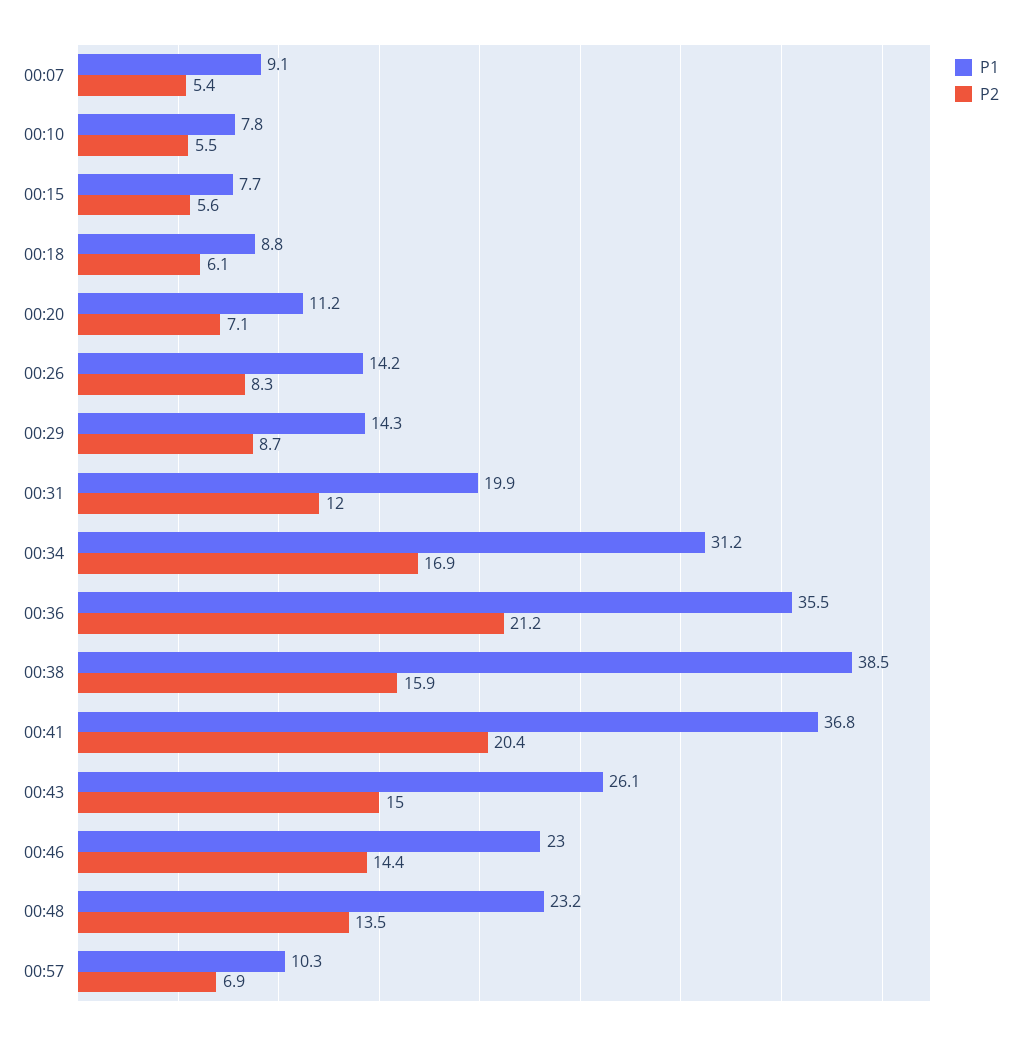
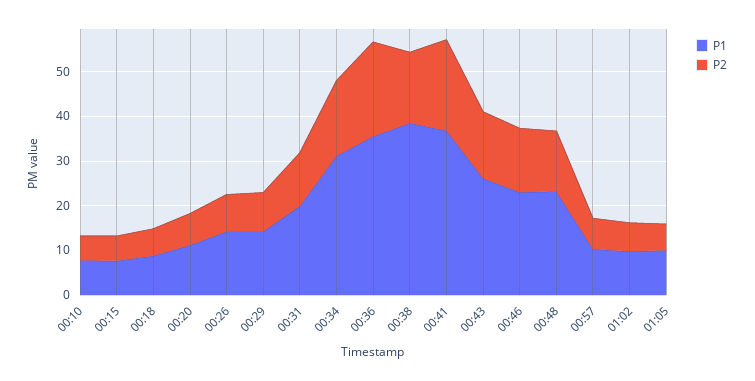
P1, 00:07: 9.1 -> none
P2, 00:07: 5.4 -> none
P1, 01:02: none -> 10
P2, 01:02: none -> 6
P1, 01:05: none -> 10
P2, 01:05: none -> 6

